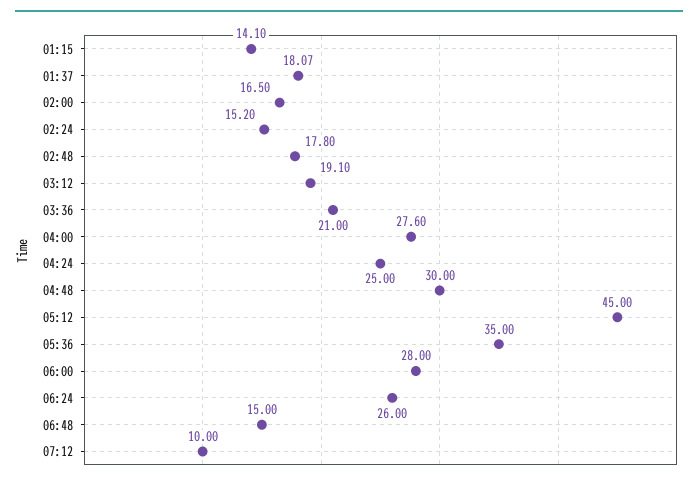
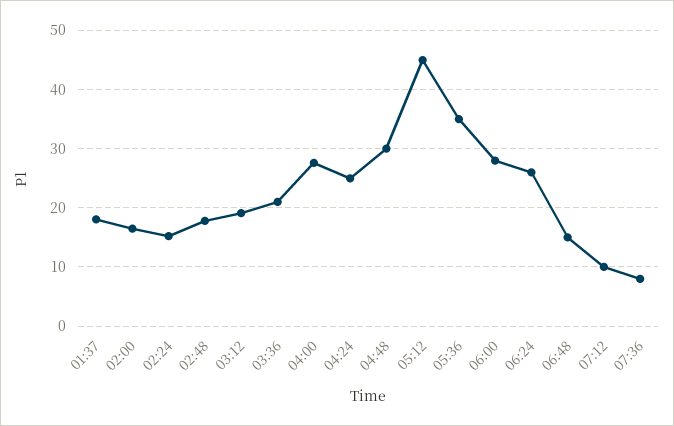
01:15: 14.1 -> none
07:36: none -> 8

